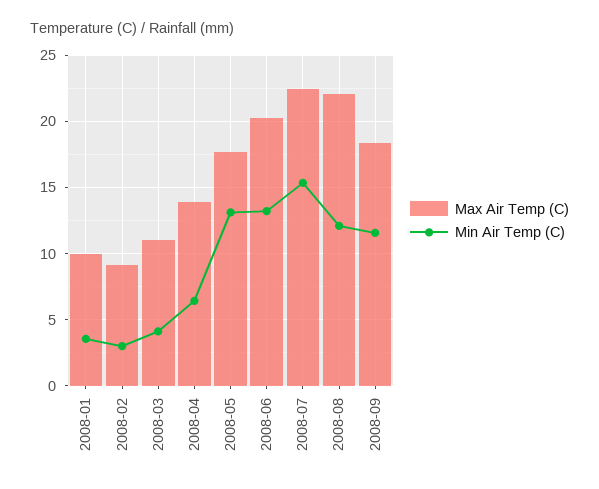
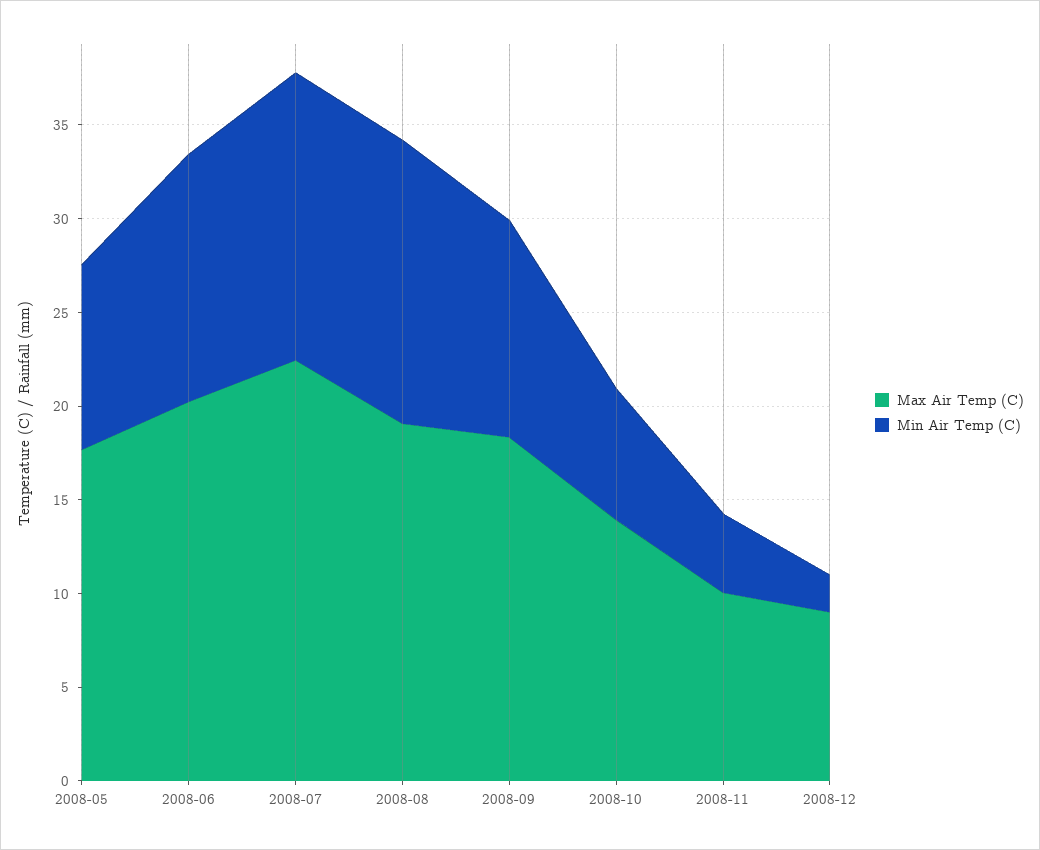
Max Air Temp (C), 2008-01: 10 -> none
Min Air Temp (C), 2008-01: 3.5 -> none
Max Air Temp (C), 2008-02: 9 -> none
Min Air Temp (C), 2008-02: 3 -> none
Max Air Temp (C), 2008-03: 11 -> none
Min Air Temp (C), 2008-03: 4 -> none
Max Air Temp (C), 2008-04: 14 -> none
Min Air Temp (C), 2008-04: 6.5 -> none
Min Air Temp (C), 2008-05: 13 -> 10
Max Air Temp (C), 2008-08: 22 -> 19
Min Air Temp (C), 2008-08: 12 -> 15
Max Air Temp (C), 2008-10: none -> 14
Min Air Temp (C), 2008-10: none -> 7
Max Air Temp (C), 2008-11: none -> 10
Min Air Temp (C), 2008-11: none -> 4
Max Air Temp (C), 2008-12: none -> 9
Min Air Temp (C), 2008-12: none -> 2

